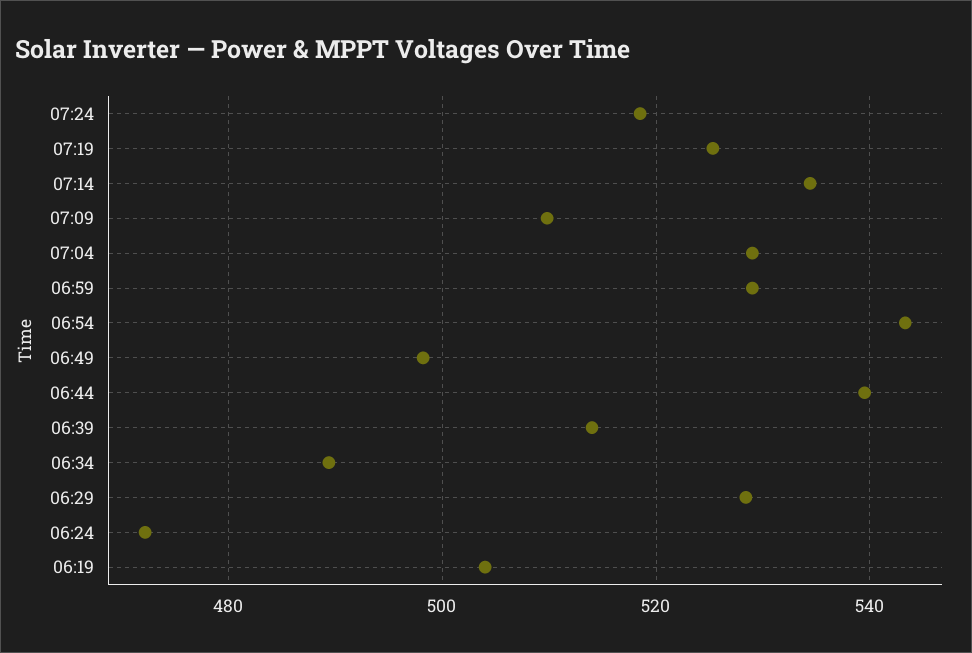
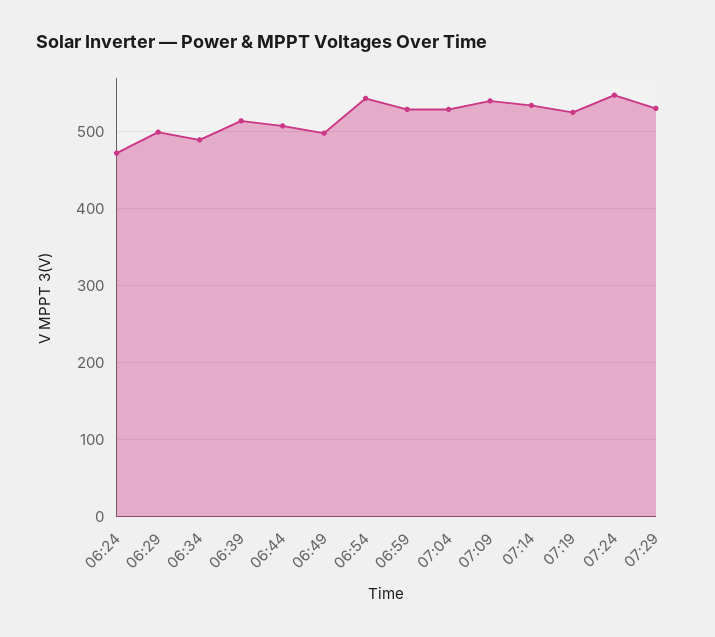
07:24: 518 -> 550
07:09: 510 -> 540
06:44: 540 -> 510
06:29: 528 -> 500
06:19: 504 -> none
07:29: none -> 530

